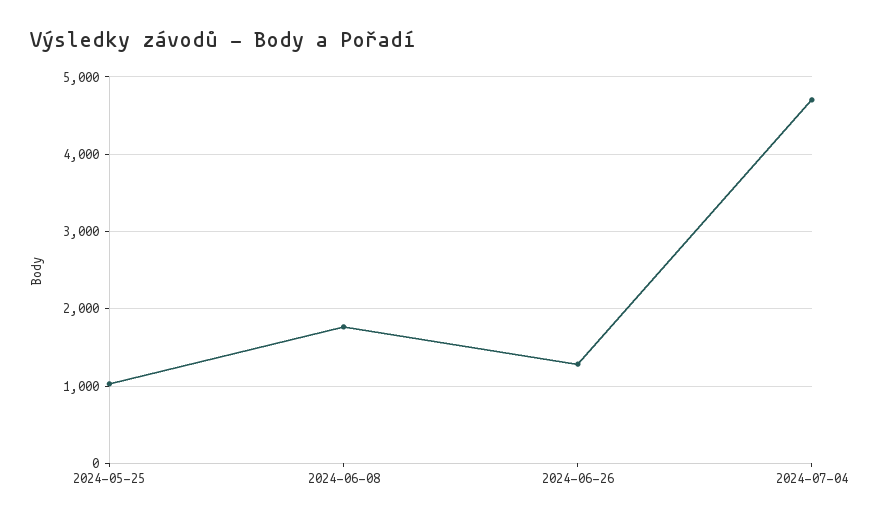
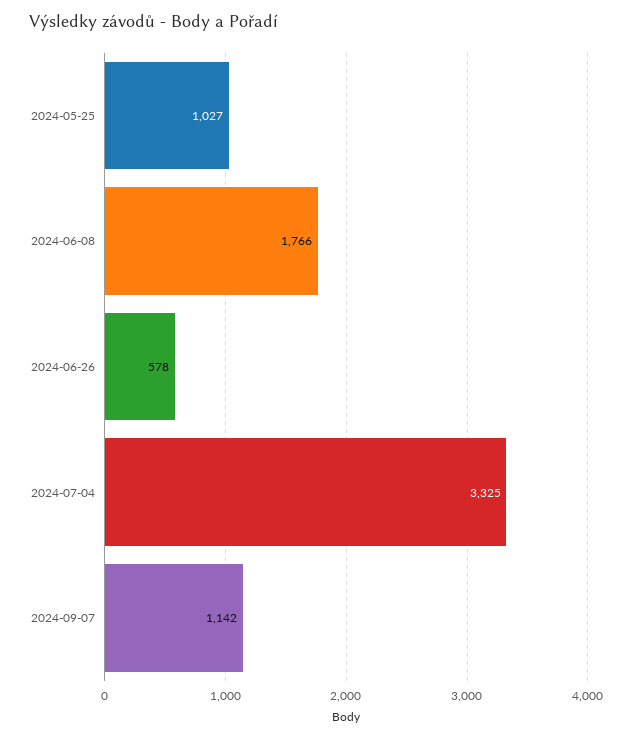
2024-06-26: 1300 -> 578
2024-07-04: 4700 -> 3325
2024-09-07: none -> 1142

